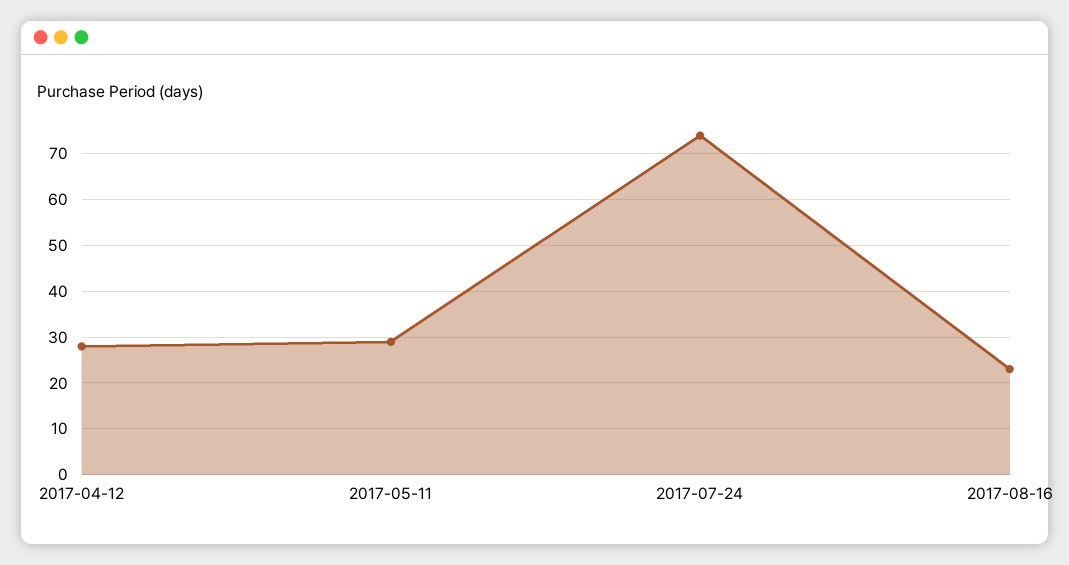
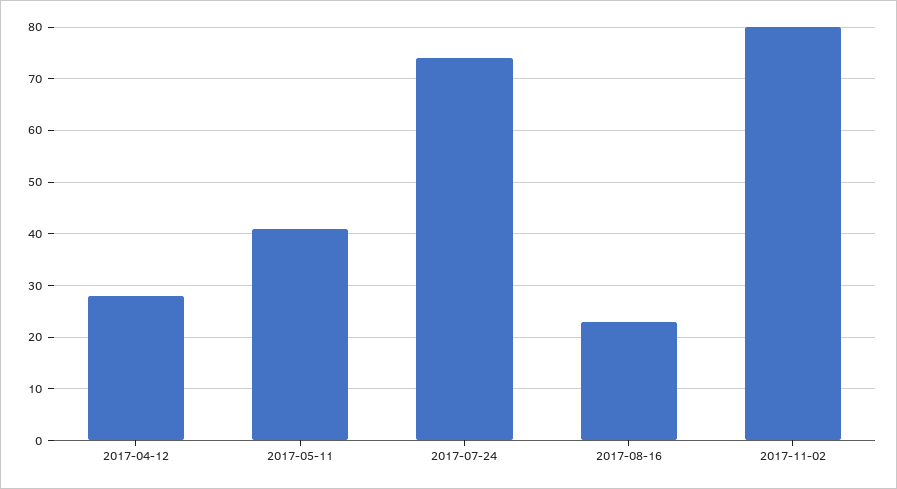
2017-05-11: 30 -> 40
2017-11-02: none -> 80

